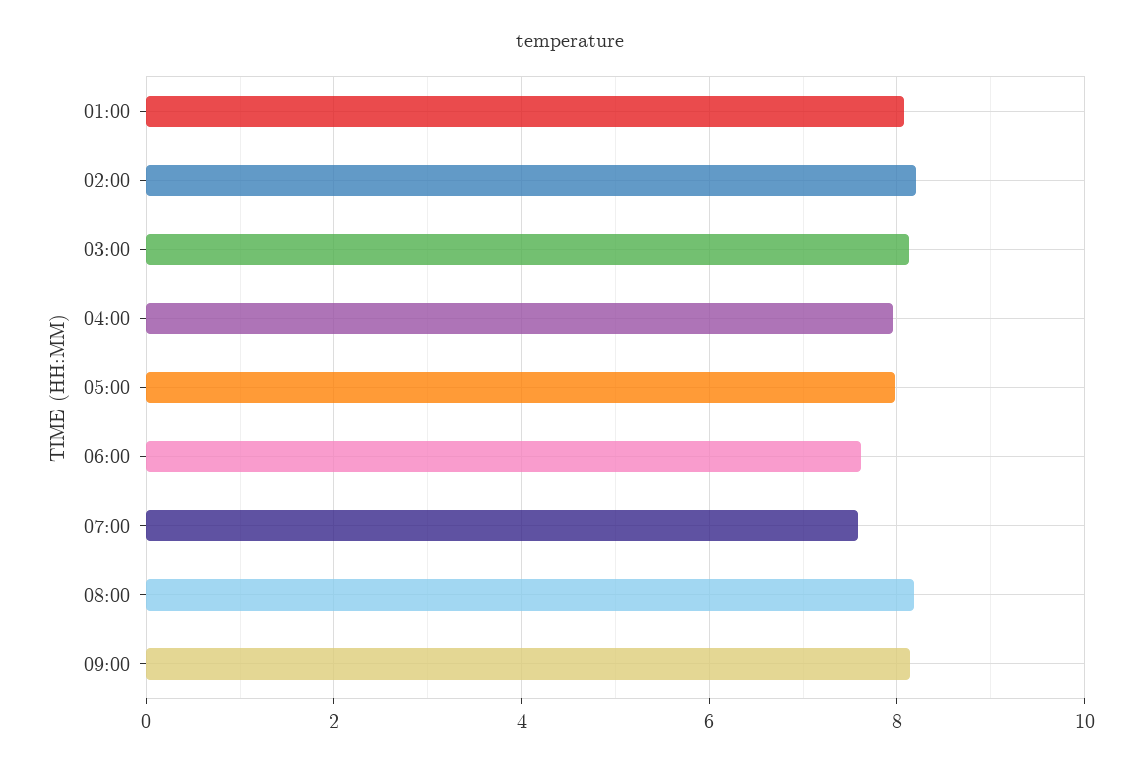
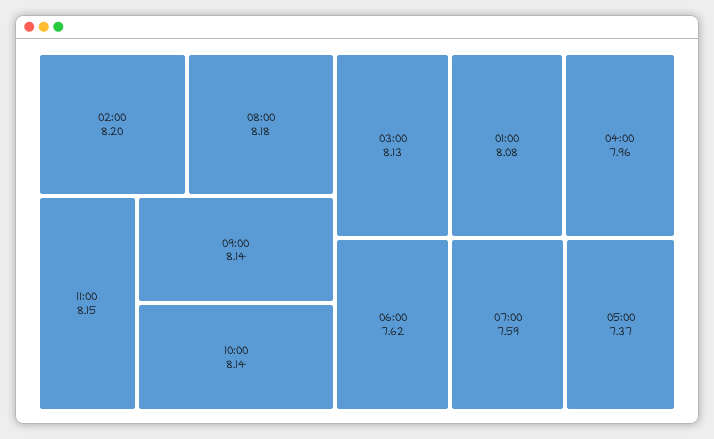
05:00: 8 -> 7.37
11:00: none -> 8.15
10:00: none -> 8.14

